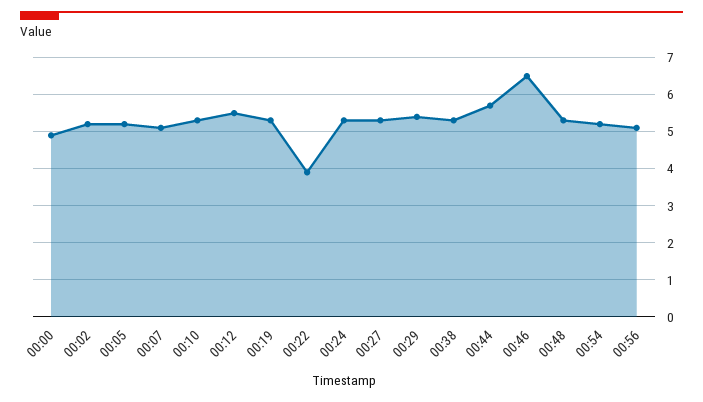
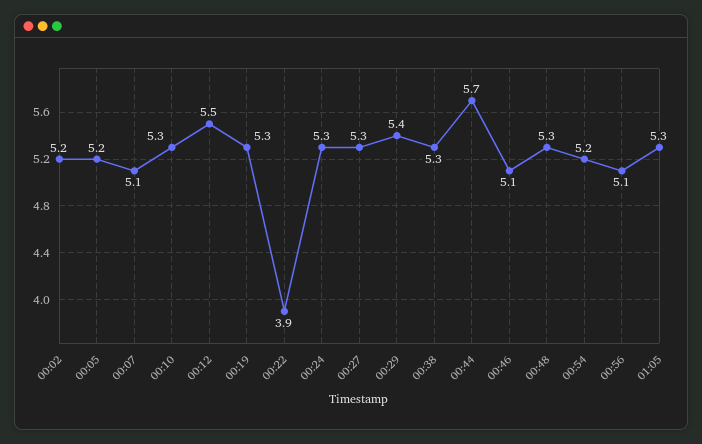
00:00: 5 -> none
00:46: 6.5 -> 5.1
01:05: none -> 5.3

